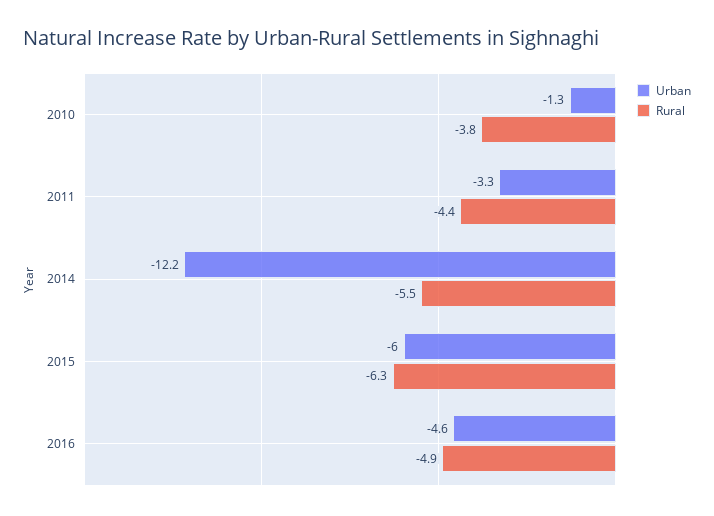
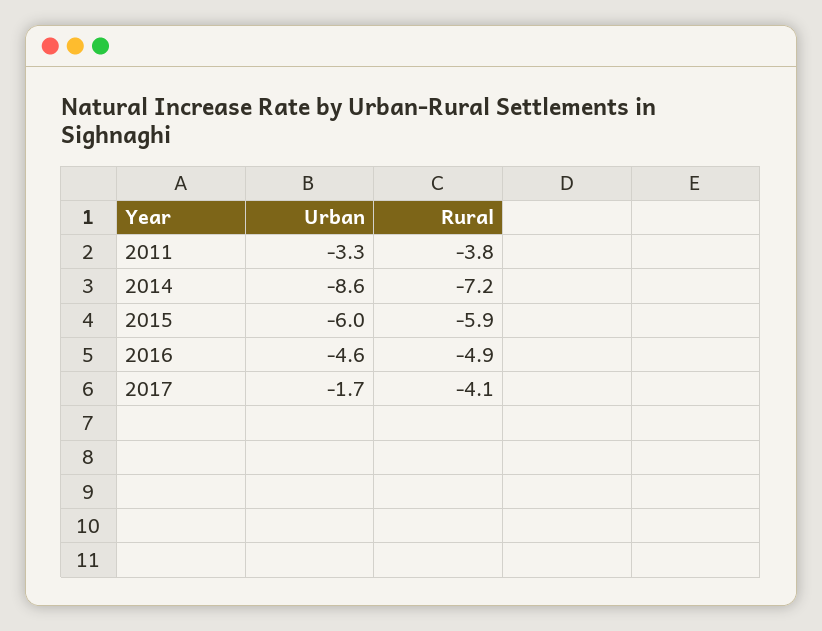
Urban, 2010: -1.3 -> none
Rural, 2010: -3.8 -> none
Rural, 2011: -4.4 -> -3.8
Urban, 2014: -12.2 -> -8.6
Rural, 2014: -5.5 -> -7.2
Rural, 2015: -6.3 -> -5.9
Urban, 2017: none -> -1.7
Rural, 2017: none -> -4.1

